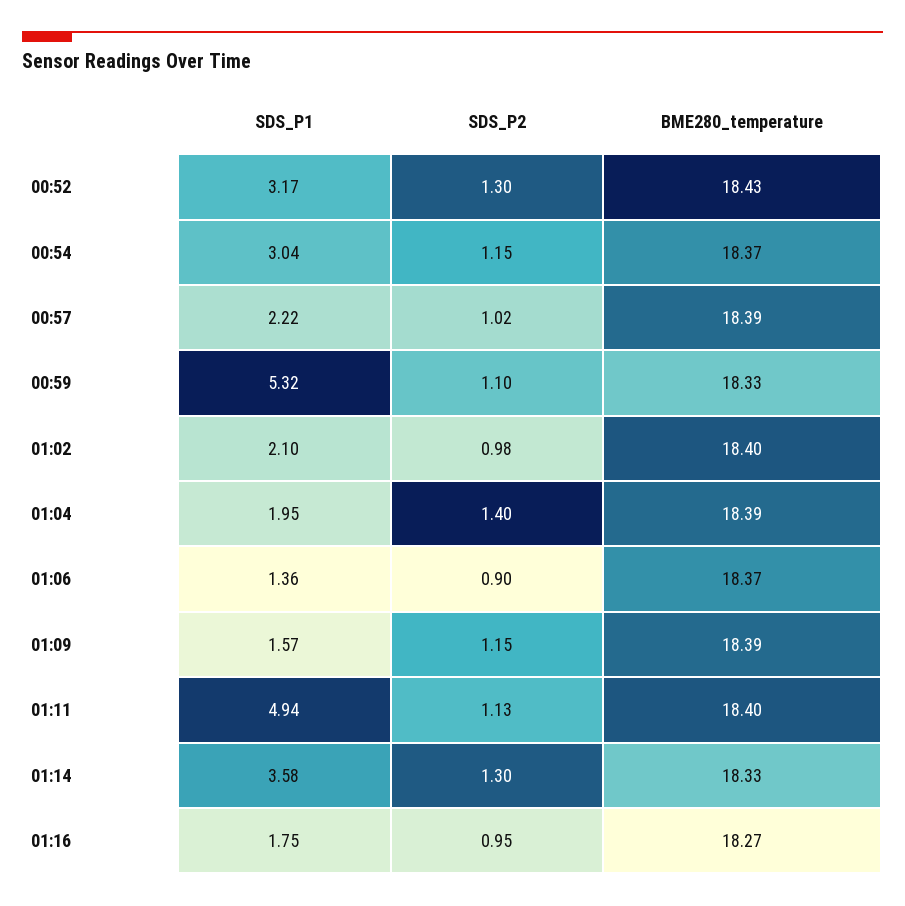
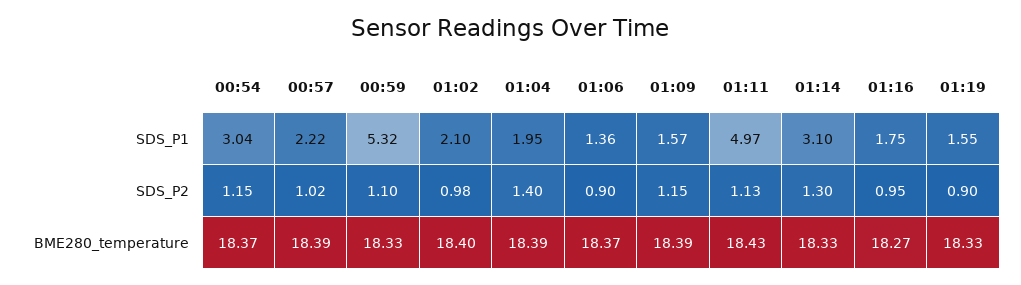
SDS_P1, 00:52: 3.17 -> none
SDS_P2, 00:52: 1.3 -> none
BME280_temperature, 00:52: 18.43 -> none
SDS_P1, 01:11: 4.94 -> 4.97
BME280_temperature, 01:11: 18.4 -> 18.43
SDS_P1, 01:14: 3.58 -> 3.1
SDS_P1, 01:19: none -> 1.55
SDS_P2, 01:19: none -> 0.9
BME280_temperature, 01:19: none -> 18.33

